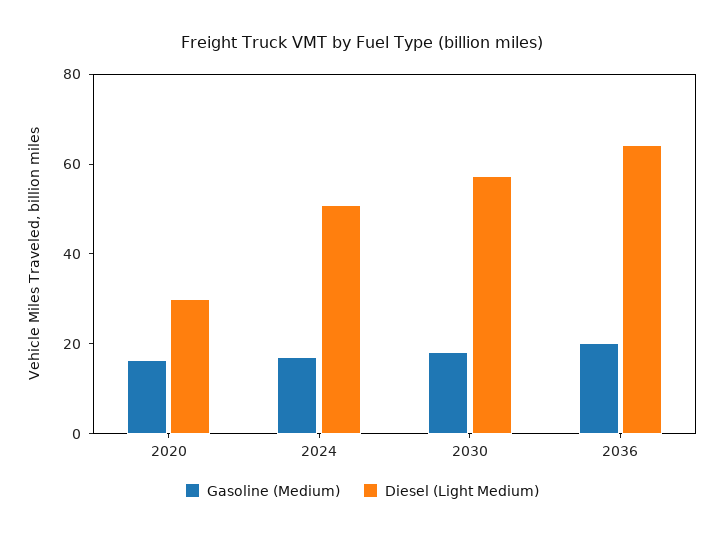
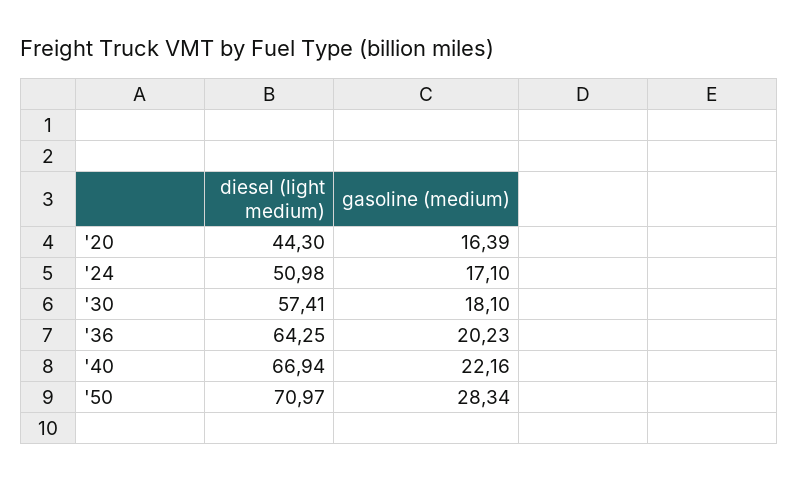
Diesel (Light Medium), 2020: 30 -> 44.3
Diesel (Light Medium), '40: none -> 66.94
Gasoline (Medium), '40: none -> 22.16
Diesel (Light Medium), '50: none -> 70.97
Gasoline (Medium), '50: none -> 28.34

